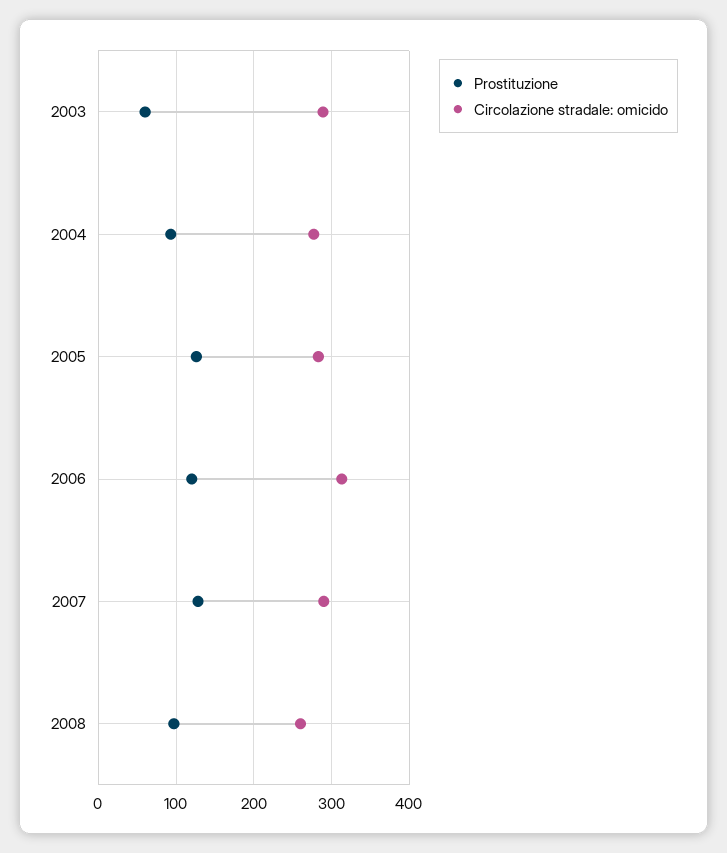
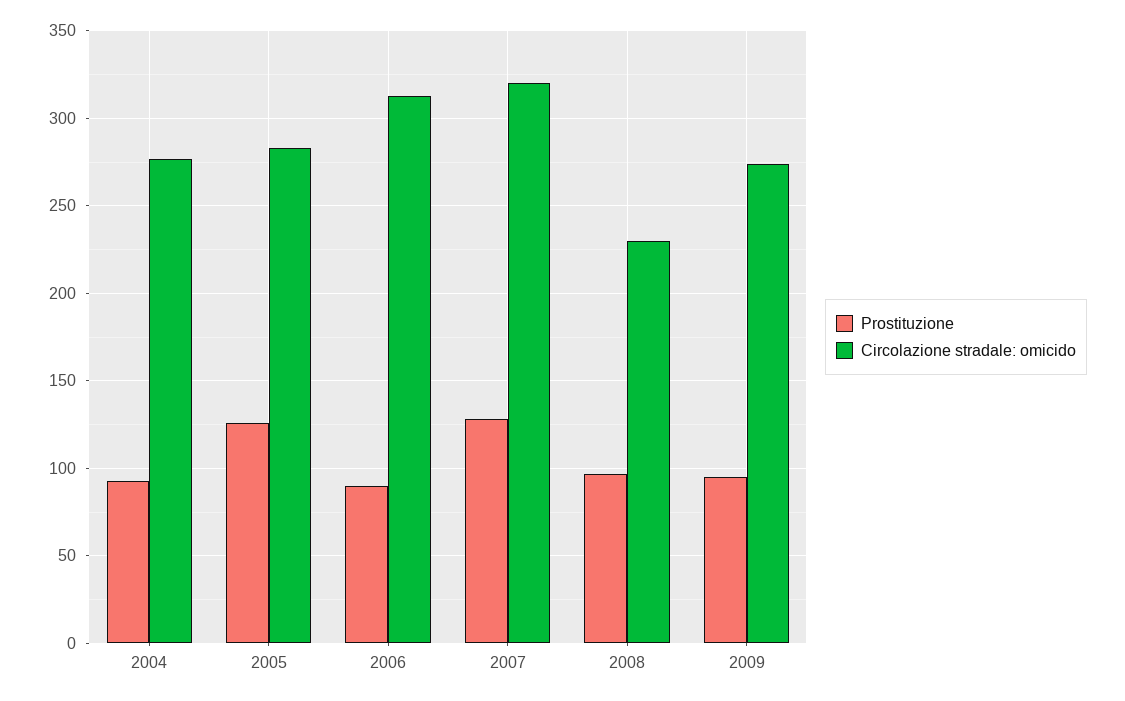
Prostituzione, 2003: 60 -> none
Circolazione stradale: omicido, 2003: 290 -> none
Prostituzione, 2006: 120 -> 90
Circolazione stradale: omicido, 2007: 290 -> 320
Circolazione stradale: omicido, 2008: 260 -> 230
Prostituzione, 2009: none -> 95
Circolazione stradale: omicido, 2009: none -> 275

